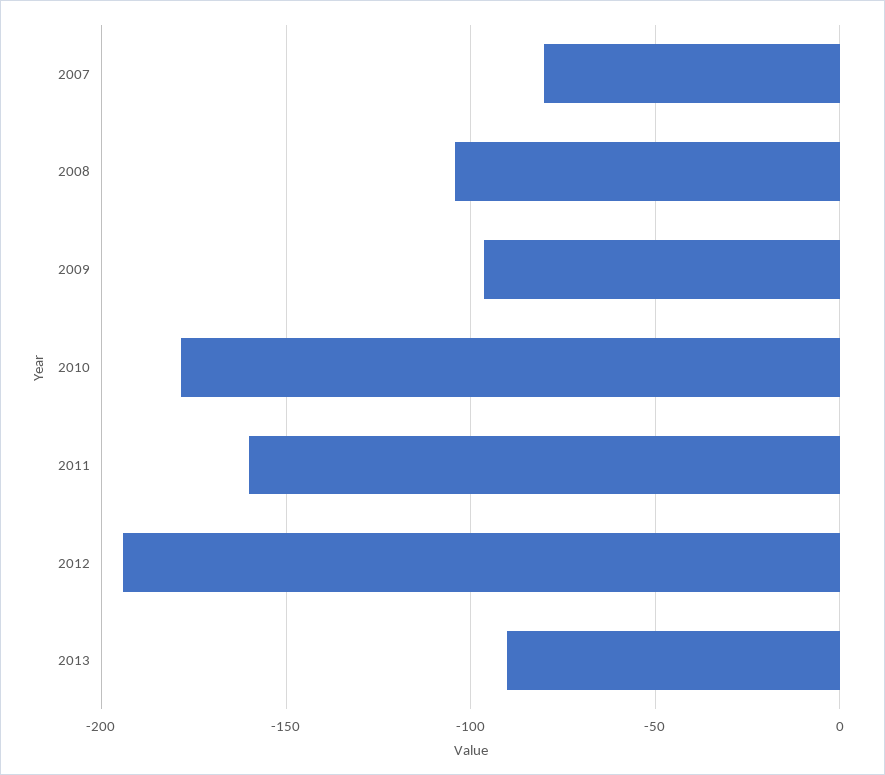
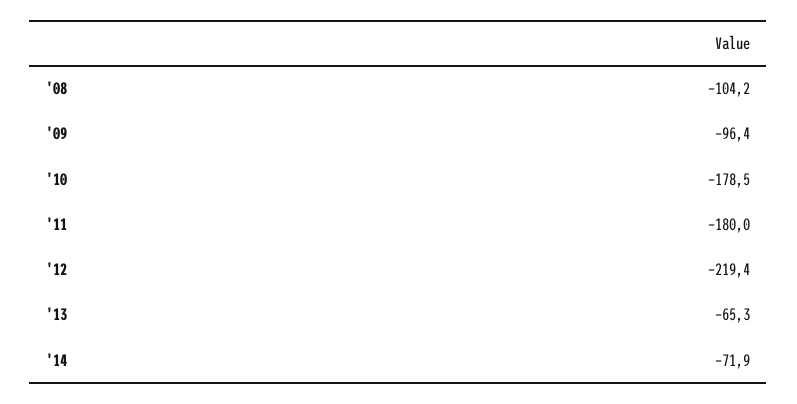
2007: -80 -> none
2011: -160 -> -180
2012: -195 -> -219.4
2013: -90 -> -65.3
'14: none -> -71.9

